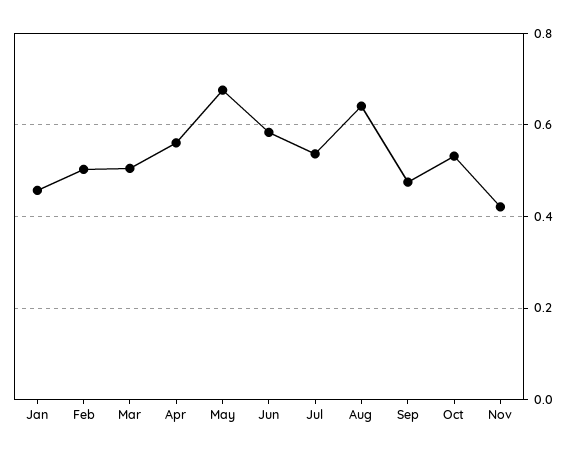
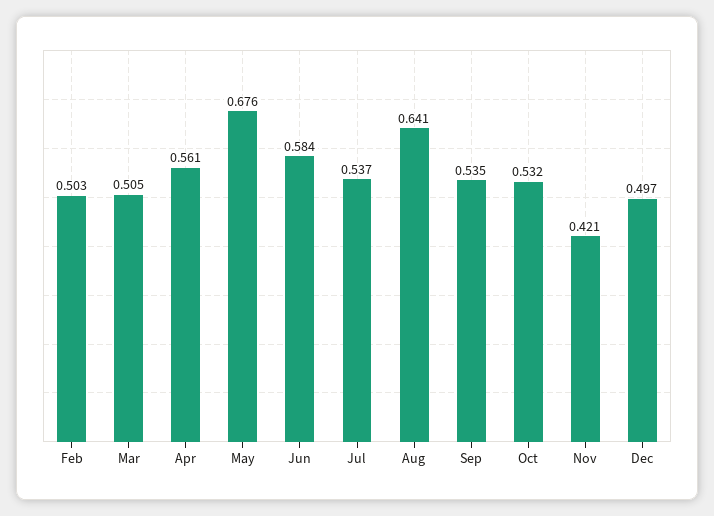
Jan: 0.46 -> none
Sep: 0.48 -> 0.535
Dec: none -> 0.497

